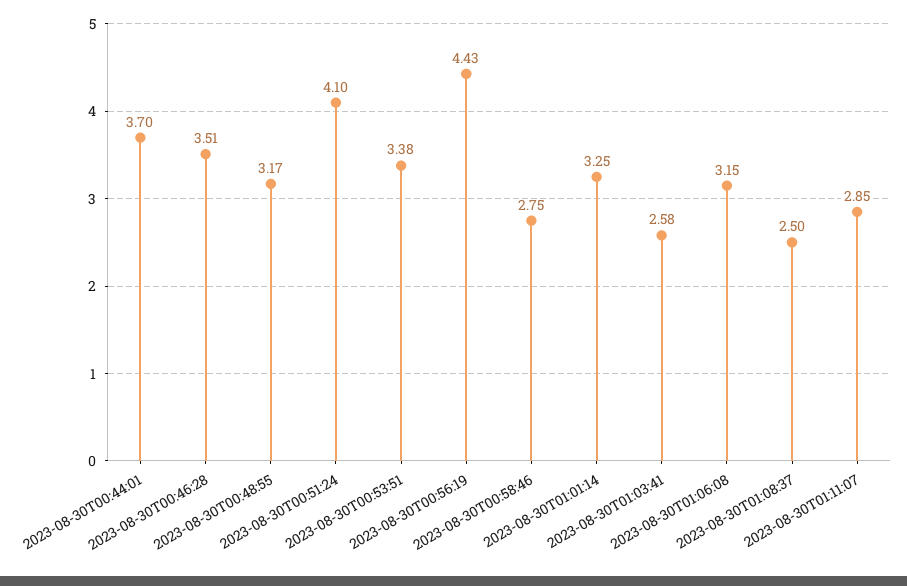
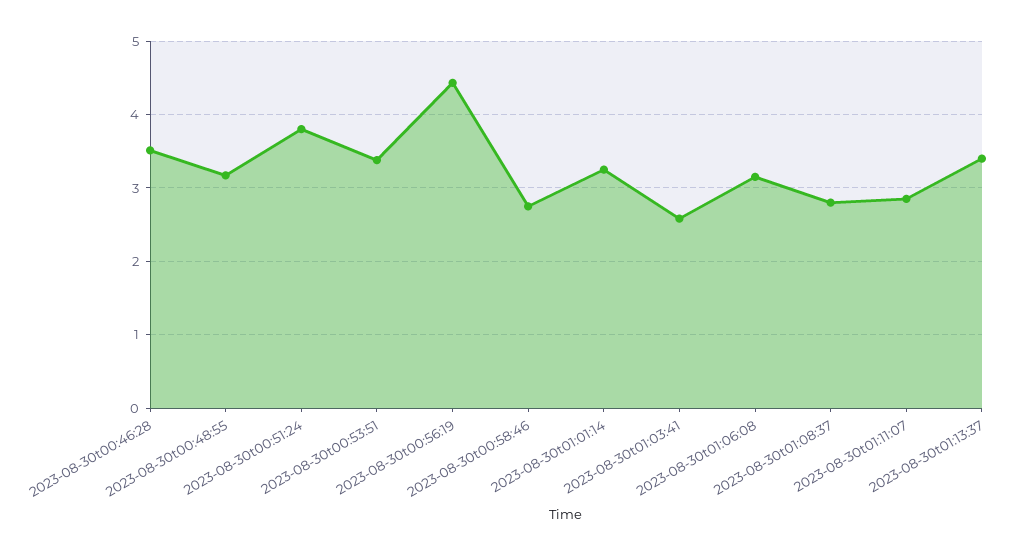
2023-08-30T00:44:01: 3.7 -> none
2023-08-30T00:51:24: 4.1 -> 3.8
2023-08-30T01:08:37: 2.5 -> 2.8
2023-08-30t01:13:37: none -> 3.4

